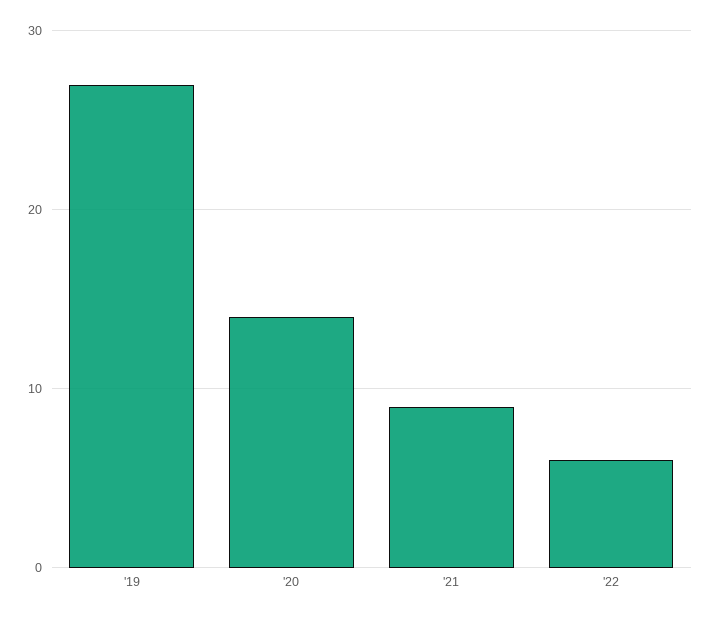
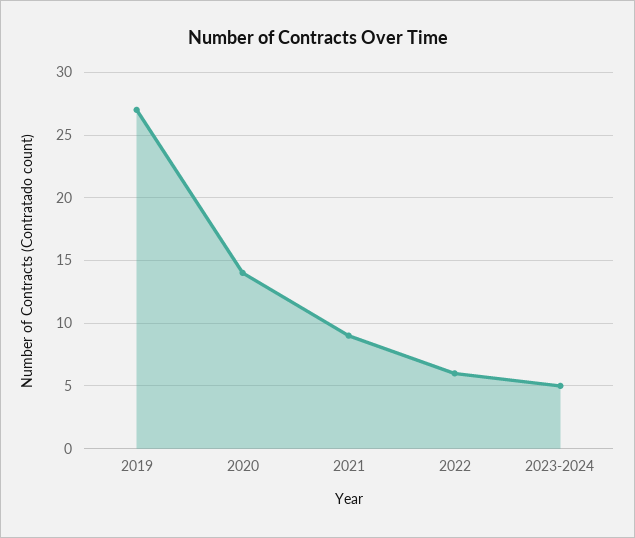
2023-2024: none -> 5

